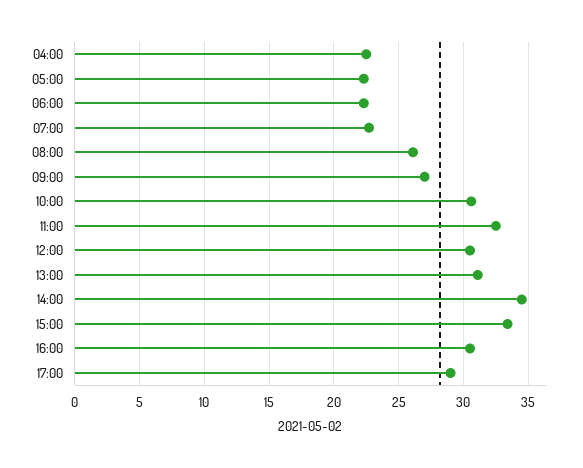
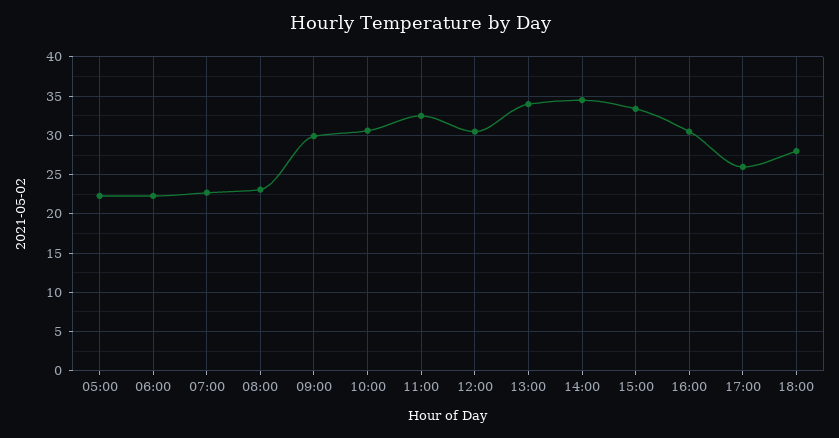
04:00: 22.5 -> none
08:00: 26 -> 23
09:00: 27 -> 30
13:00: 31 -> 34
17:00: 29 -> 26
18:00: none -> 28

